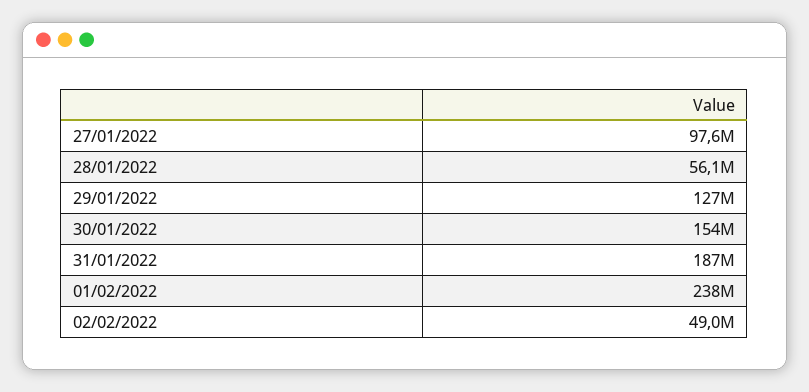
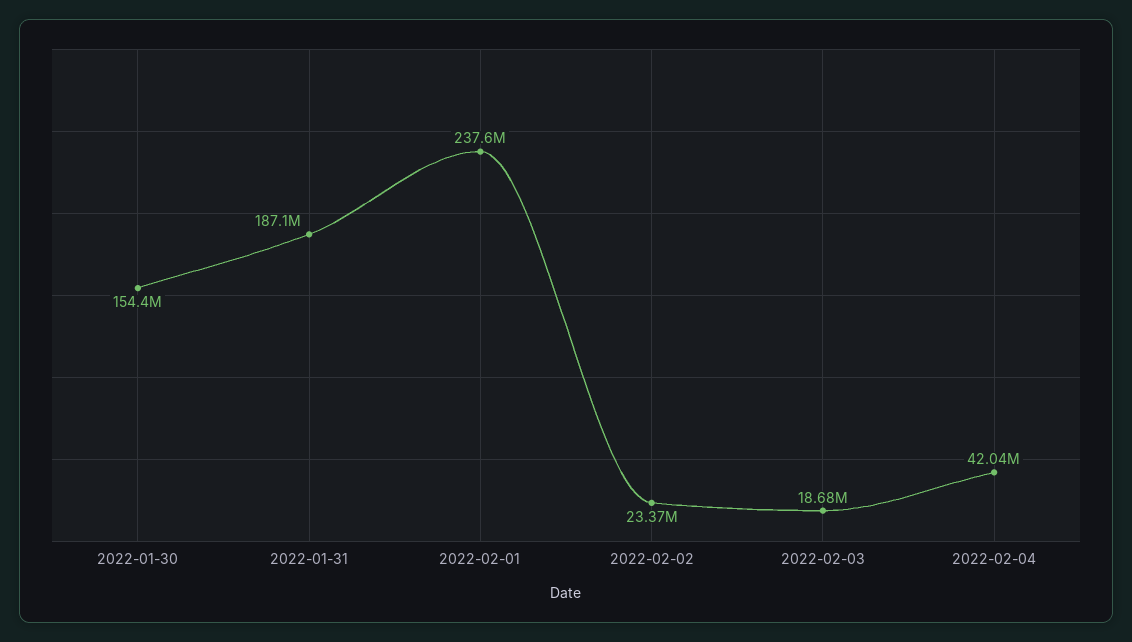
27/01/2022: 97600000 -> none
28/01/2022: 56100000 -> none
29/01/2022: 127000000 -> none
02/02/2022: 49000000 -> 23370000
2022-02-03: none -> 18680000
2022-02-04: none -> 42040000

